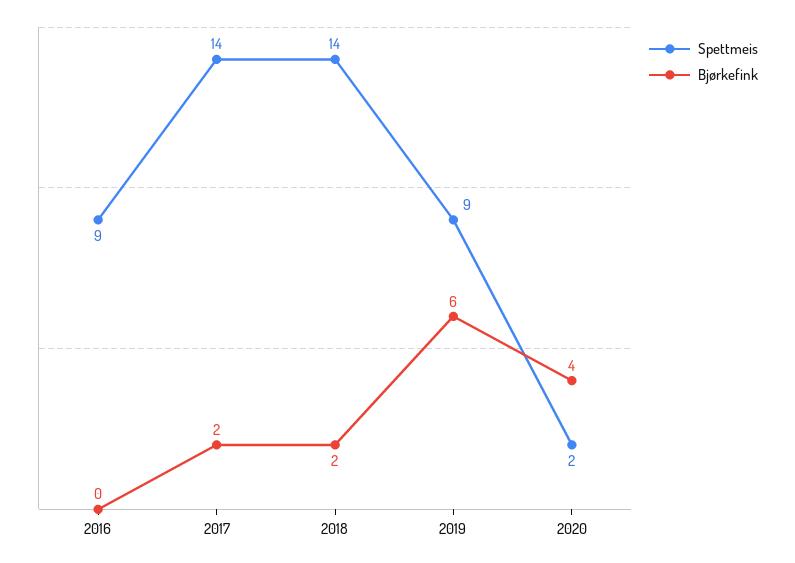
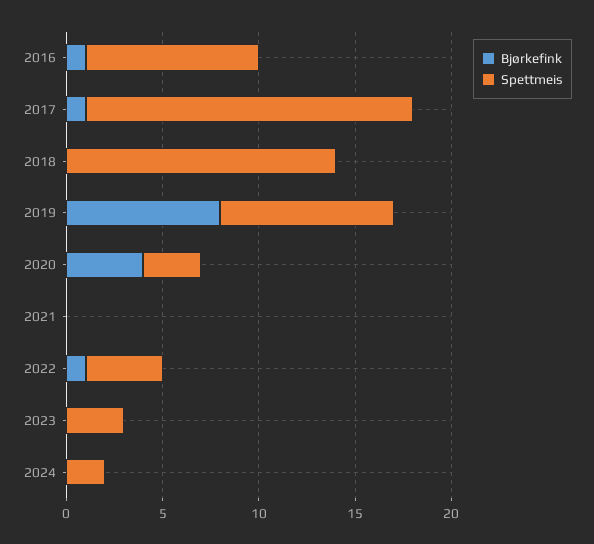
Bjørkefink, 2016: 0 -> 1
Spettmeis, 2017: 14 -> 17
Bjørkefink, 2017: 2 -> 1
Bjørkefink, 2018: 2 -> 0
Bjørkefink, 2019: 6 -> 8
Spettmeis, 2020: 2 -> 3
Bjørkefink, 2021: none -> 0
Spettmeis, 2021: none -> 0
Bjørkefink, 2022: none -> 1
Spettmeis, 2022: none -> 4
Bjørkefink, 2023: none -> 0
Spettmeis, 2023: none -> 3
Bjørkefink, 2024: none -> 0
Spettmeis, 2024: none -> 2

